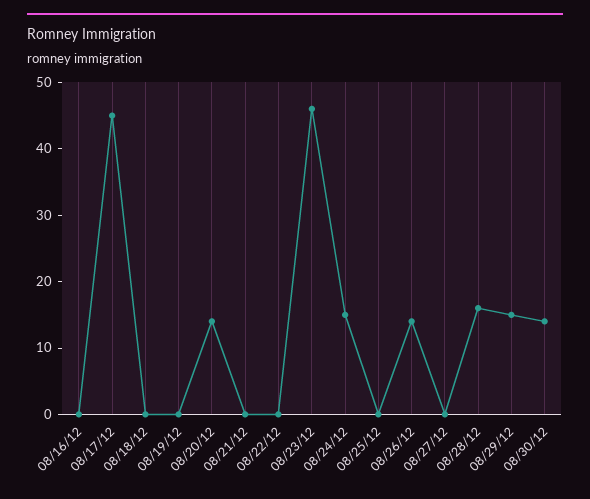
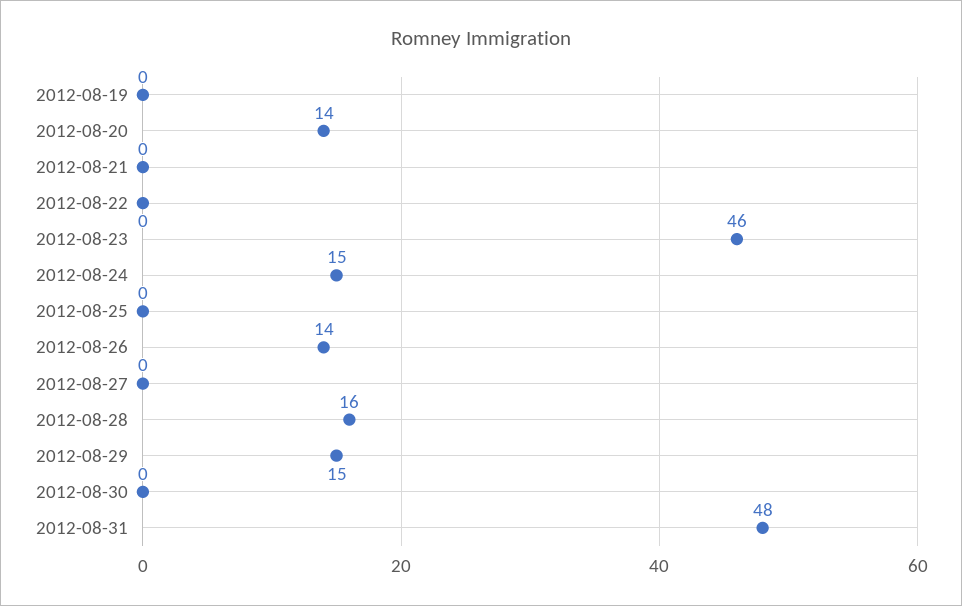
08/16/12: 0 -> none
08/17/12: 45 -> none
08/18/12: 0 -> none
08/30/12: 15 -> 0
2012-08-31: none -> 48

